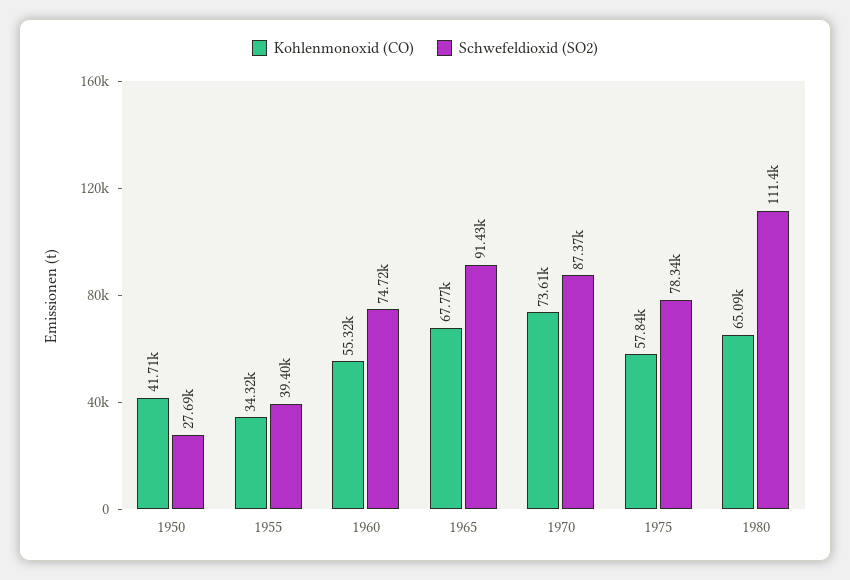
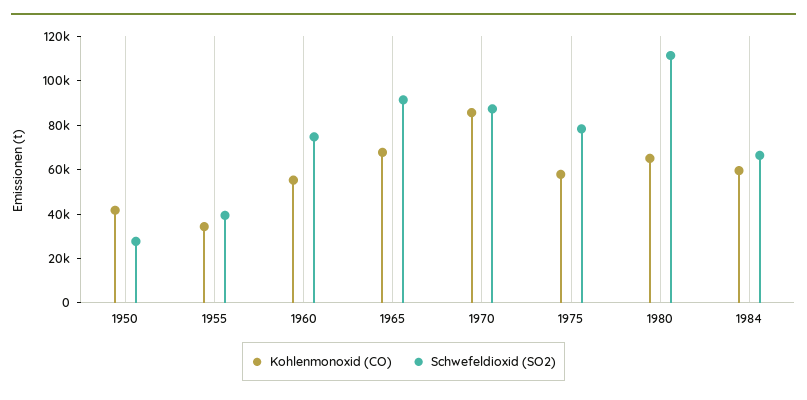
Kohlenmonoxid (CO), 1970: 73610 -> 85000
Kohlenmonoxid (CO), 1984: none -> 60000
Schwefeldioxid (SO2), 1984: none -> 65000

